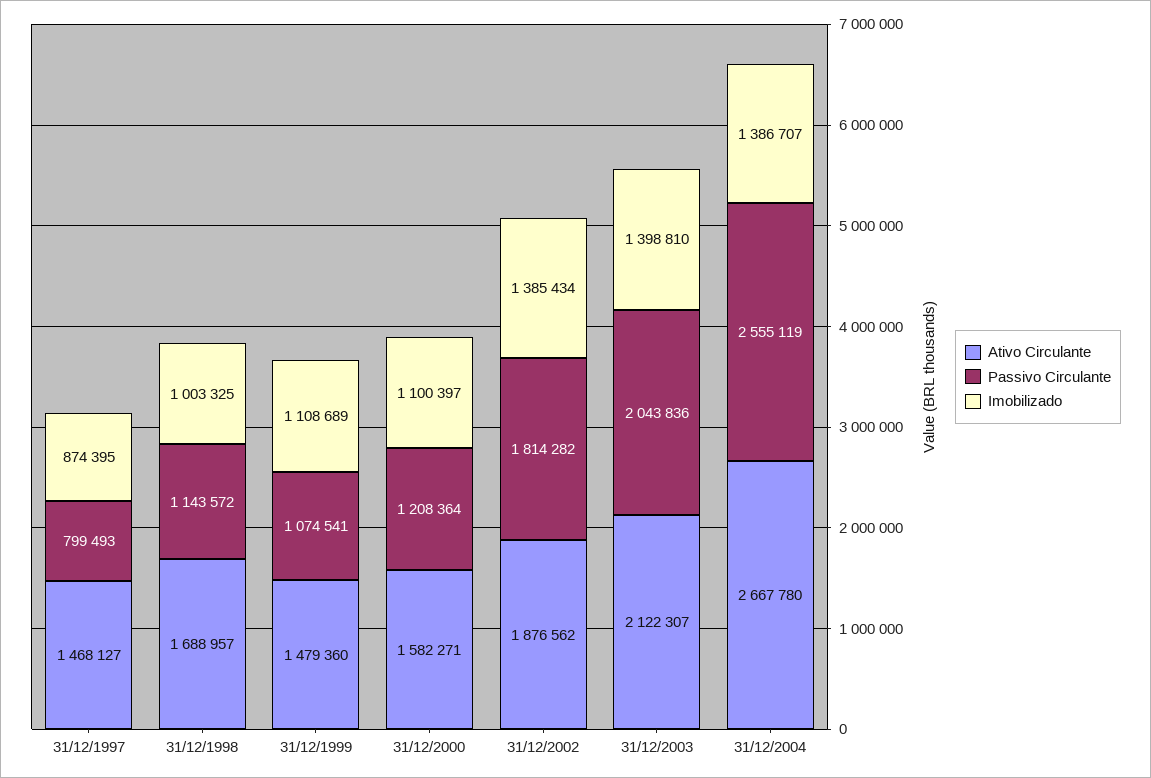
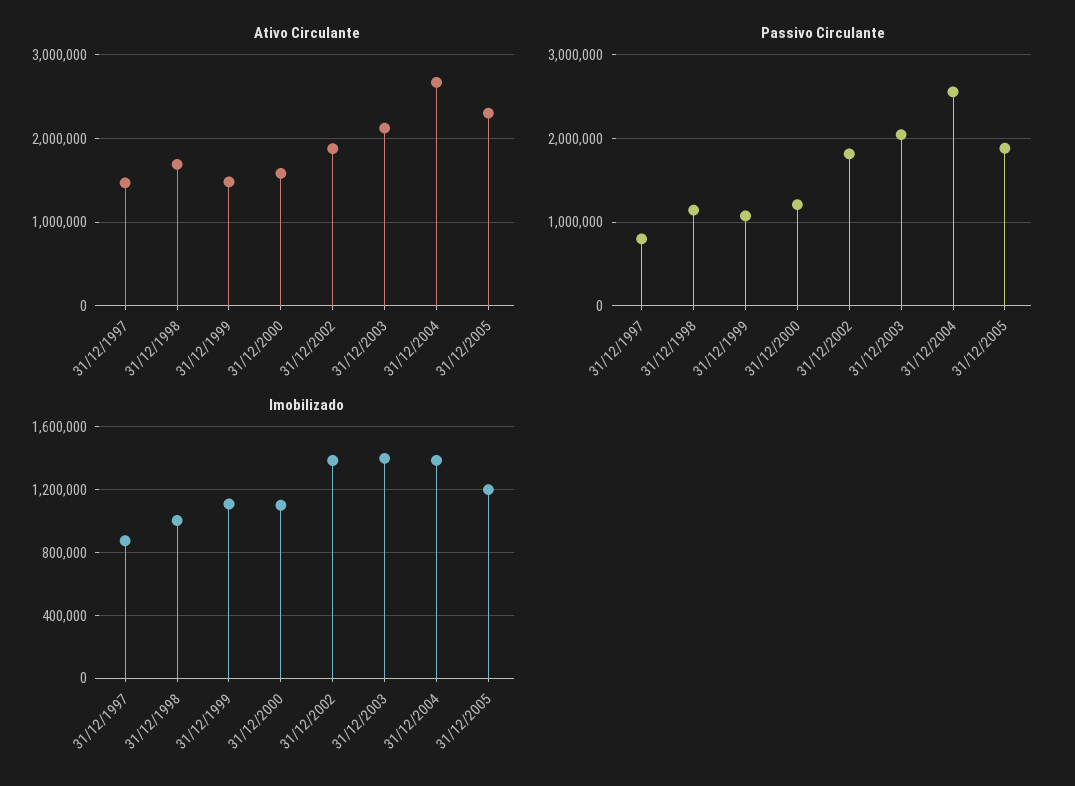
Ativo Circulante, 31/12/2005: none -> 2300000
Passivo Circulante, 31/12/2005: none -> 1900000
Imobilizado, 31/12/2005: none -> 1200000

